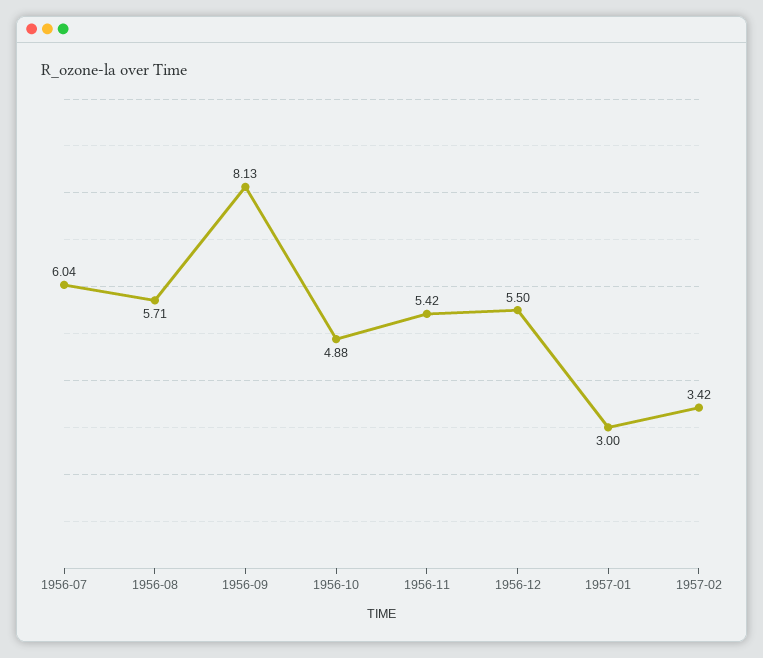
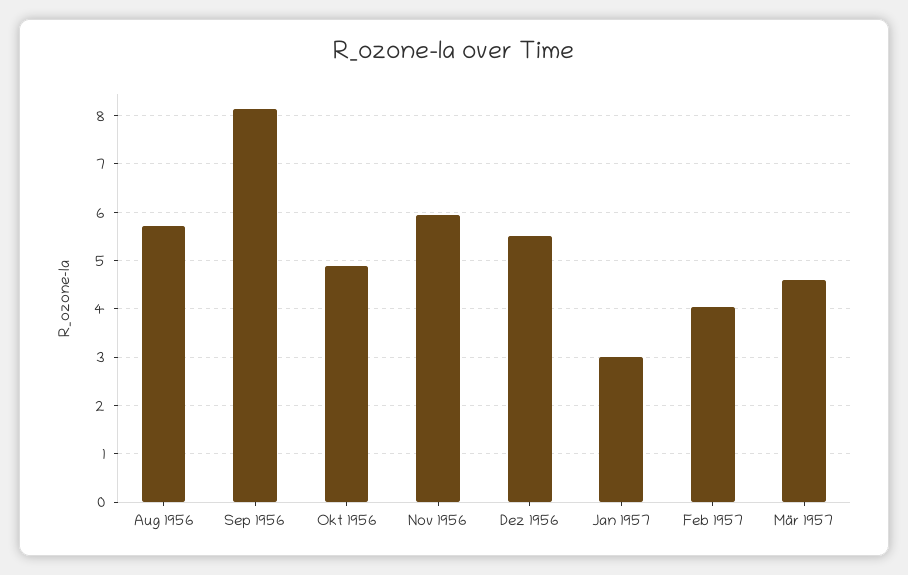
1956-07: 6.04 -> none
1956-11: 5.42 -> 6
1957-02: 3.42 -> 4
Mär 1957: none -> 4.6

